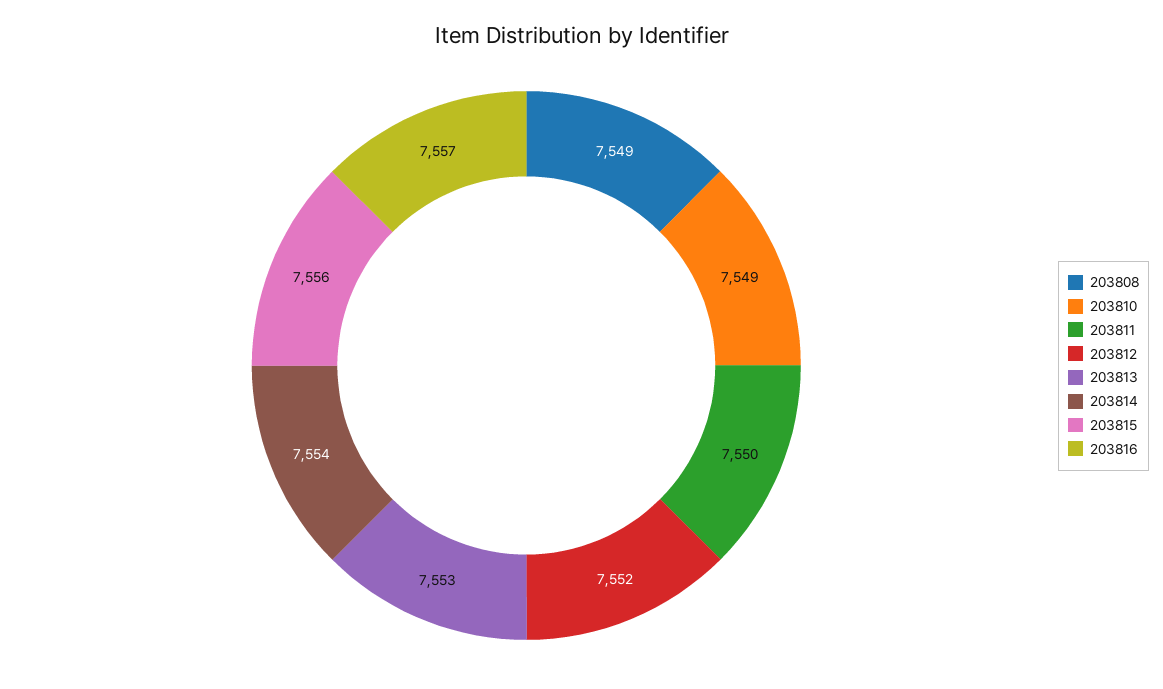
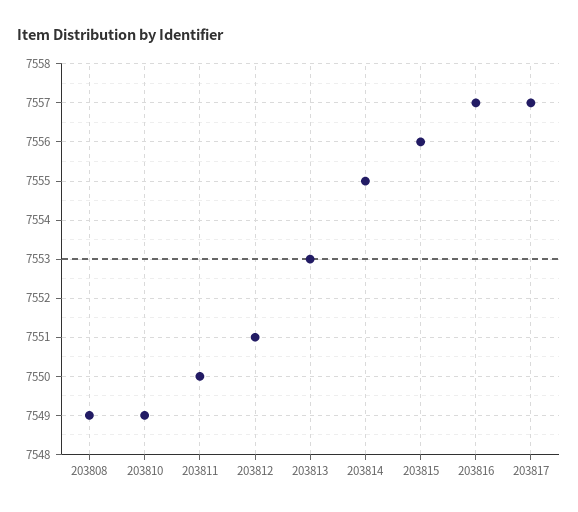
203812: 7552 -> 7551
203814: 7554 -> 7555
203817: none -> 7557

